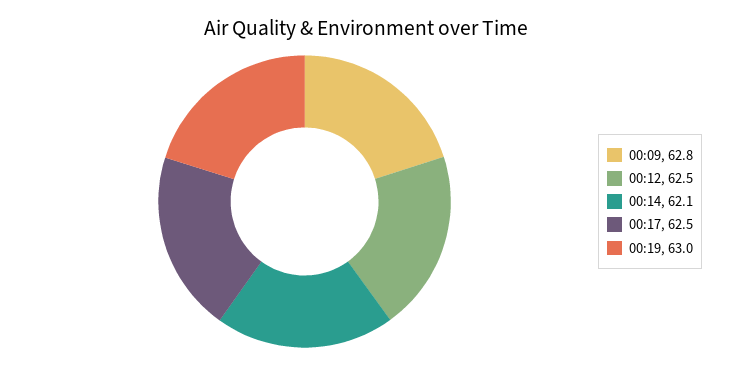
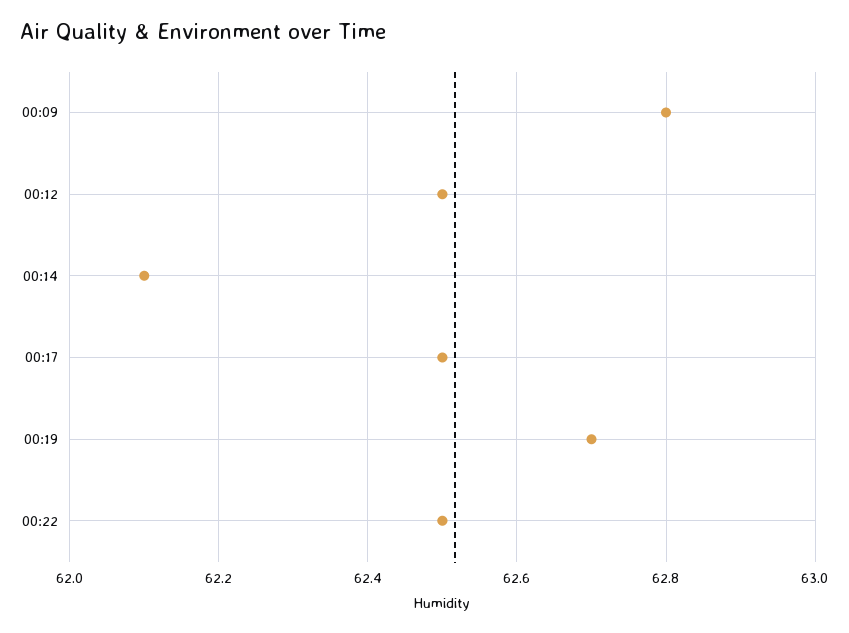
00:19: 63 -> 62.7
00:22: none -> 62.5

